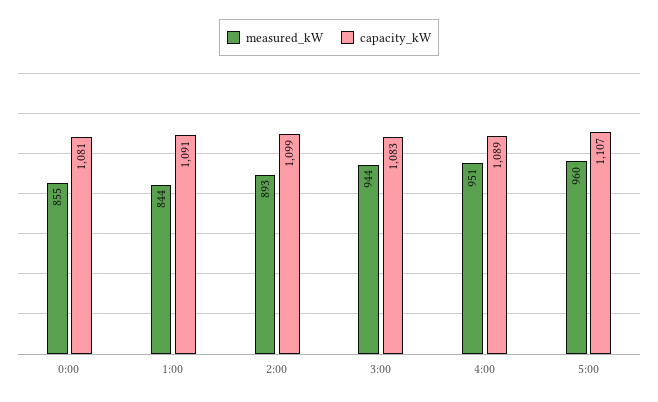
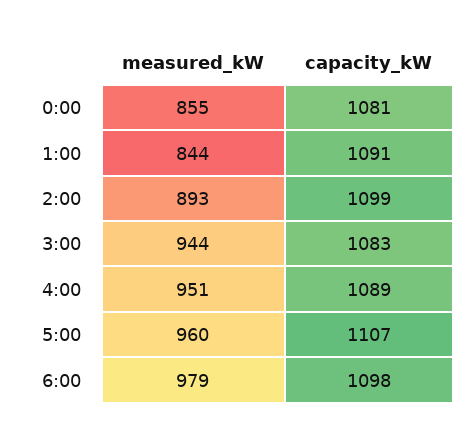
measured_kW, 6:00: none -> 979
capacity_kW, 6:00: none -> 1098

